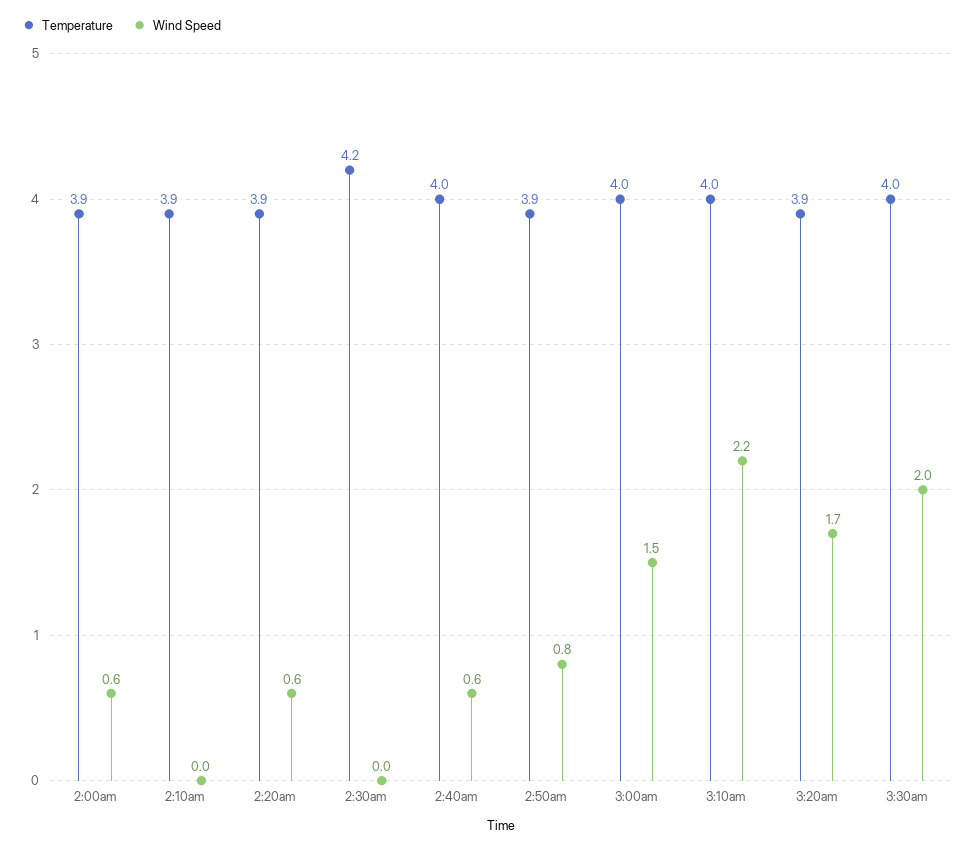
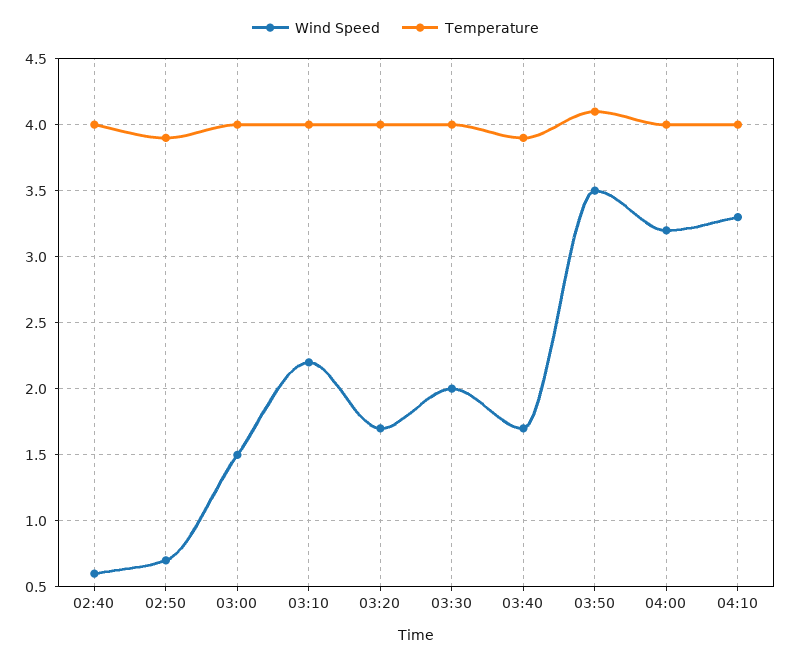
Temperature, 2:00am: 3.9 -> none
Wind Speed, 2:00am: 0.6 -> none
Temperature, 2:10am: 3.9 -> none
Wind Speed, 2:10am: 0 -> none
Temperature, 2:20am: 3.9 -> none
Wind Speed, 2:20am: 0.6 -> none
Temperature, 2:30am: 4.2 -> none
Wind Speed, 2:30am: 0 -> none
Wind Speed, 2:50am: 0.8 -> 0.7
Temperature, 3:20am: 3.9 -> 4
Wind Speed, 03:40: none -> 1.7
Temperature, 03:40: none -> 3.9
Wind Speed, 03:50: none -> 3.5
Temperature, 03:50: none -> 4.1
Wind Speed, 04:00: none -> 3.2
Temperature, 04:00: none -> 4
Wind Speed, 04:10: none -> 3.3
Temperature, 04:10: none -> 4

